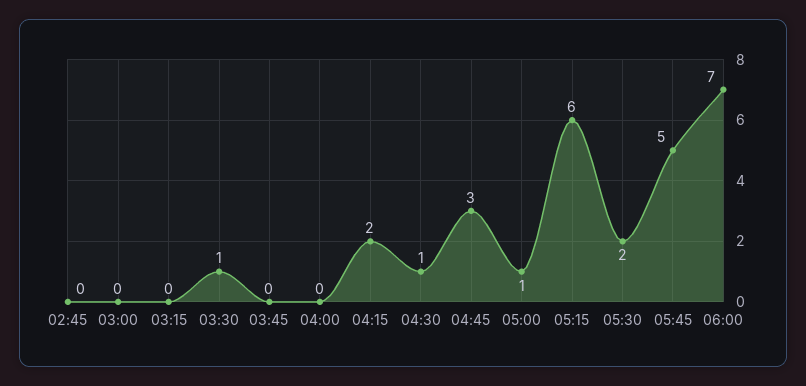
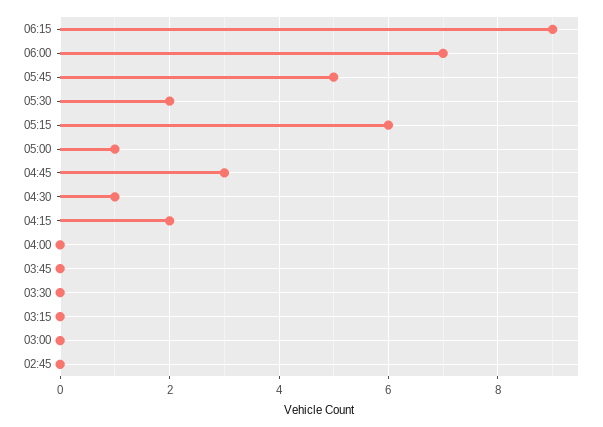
03:30: 1 -> 0
06:15: none -> 9

